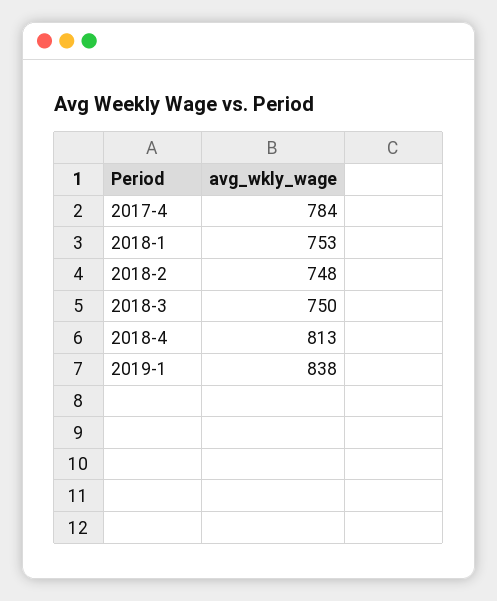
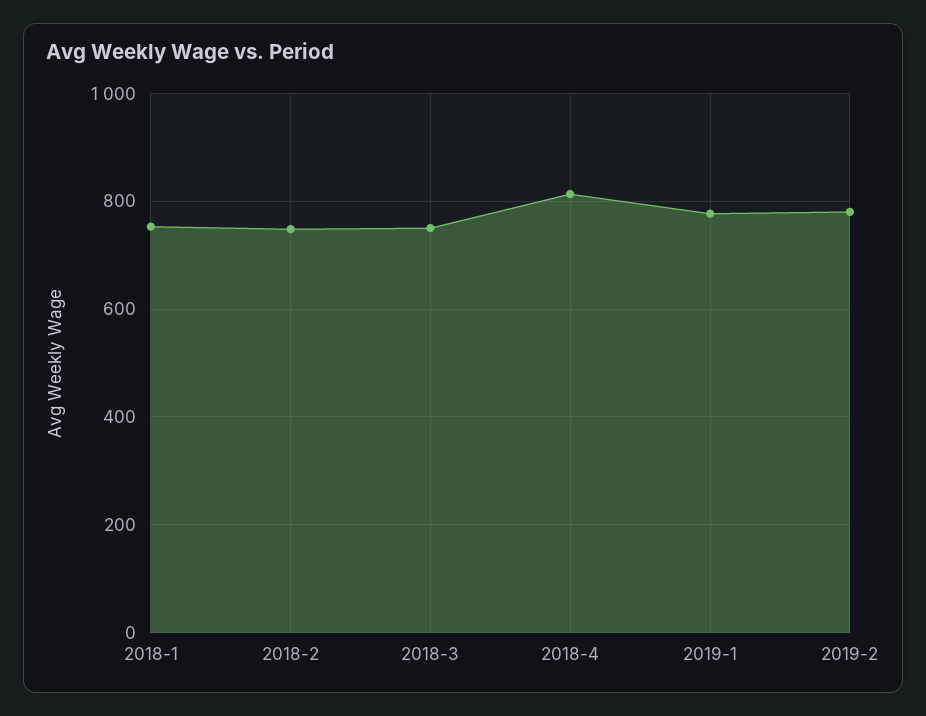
2017-4: 784 -> none
2019-1: 838 -> 780
2019-2: none -> 780

